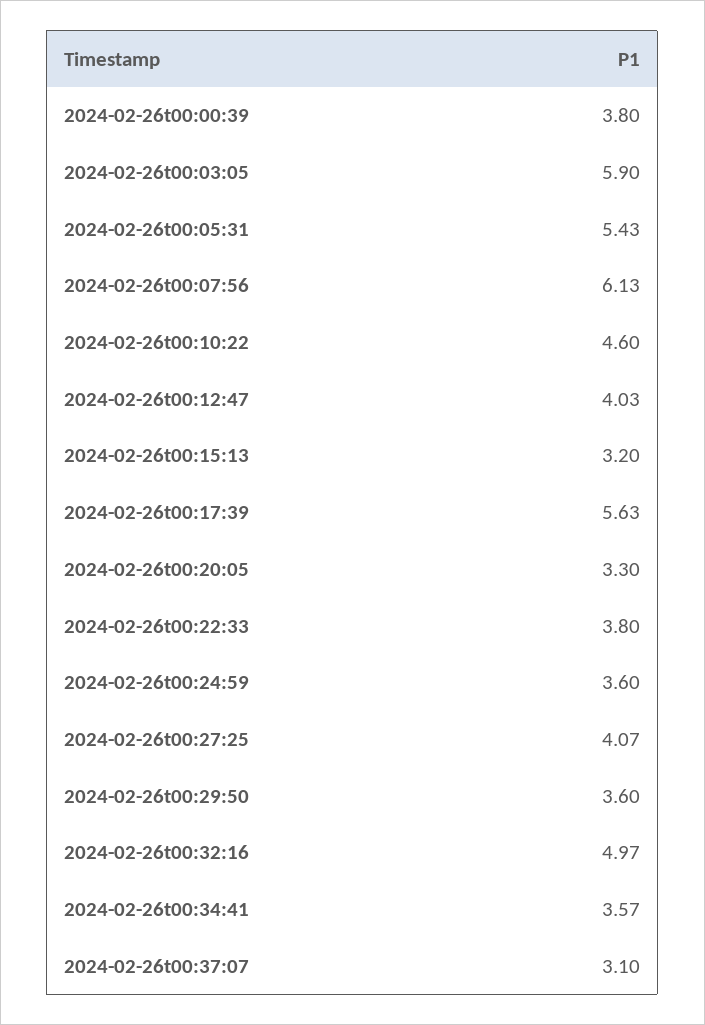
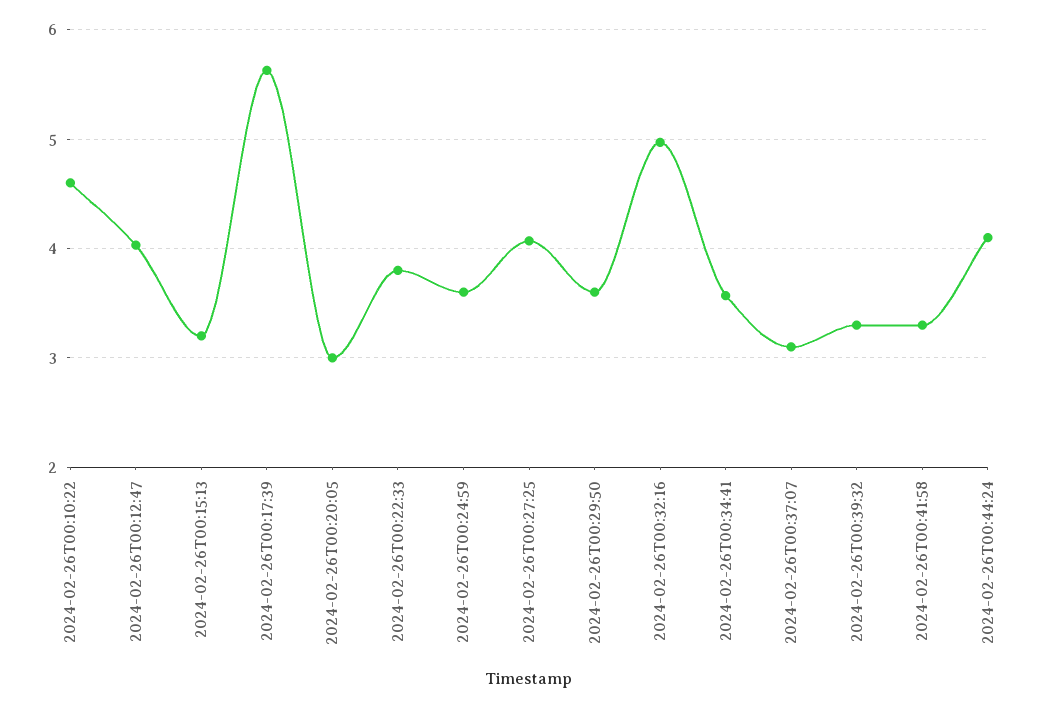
2024-02-26t00:00:39: 3.8 -> none
2024-02-26t00:03:05: 5.9 -> none
2024-02-26t00:05:31: 5.43 -> none
2024-02-26t00:07:56: 6.13 -> none
2024-02-26t00:20:05: 3.3 -> 3
2024-02-26T00:39:32: none -> 3.3
2024-02-26T00:41:58: none -> 3.3
2024-02-26T00:44:24: none -> 4.1

